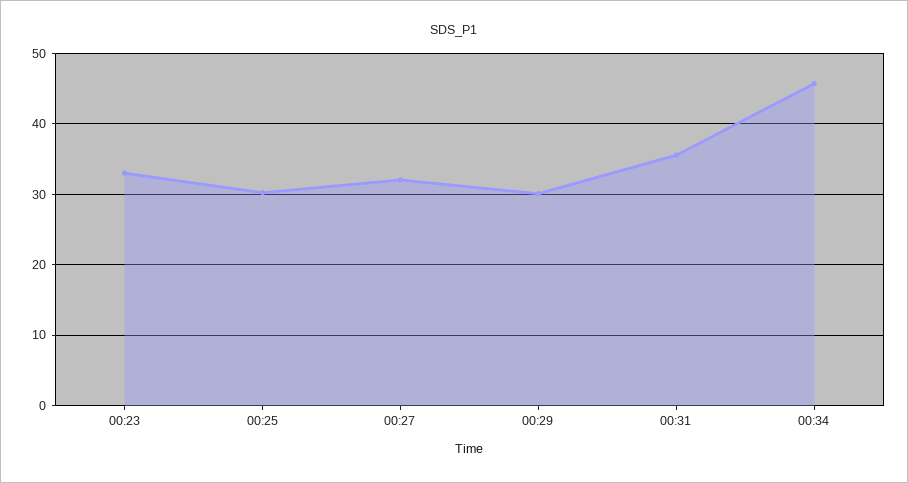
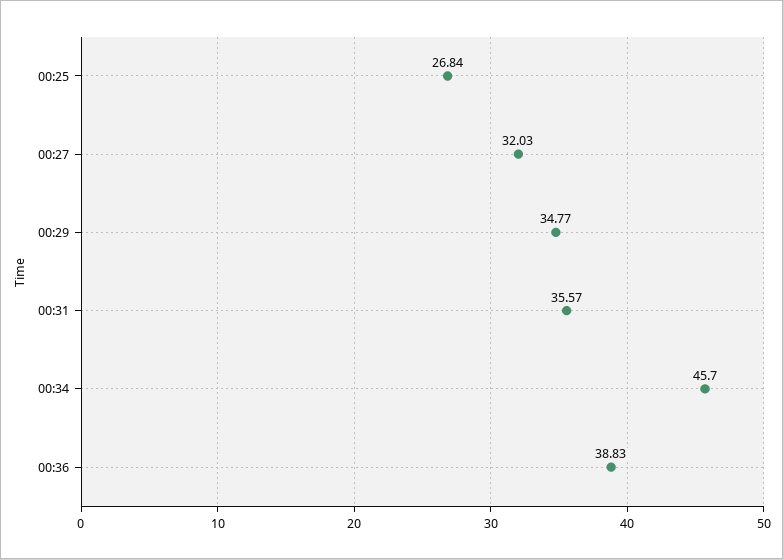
00:23: 33 -> none
00:25: 30 -> 26.84
00:29: 30 -> 34.77
00:36: none -> 38.83

